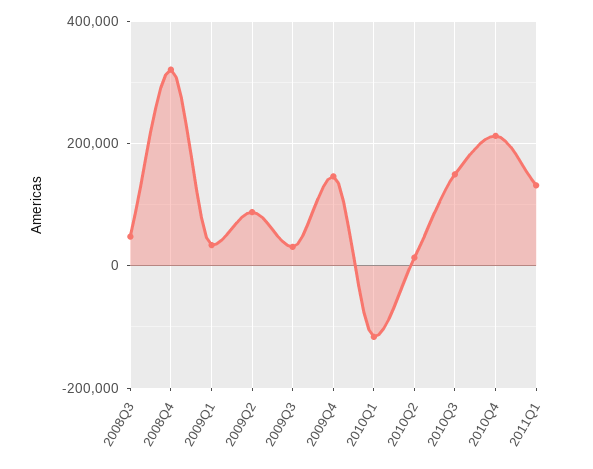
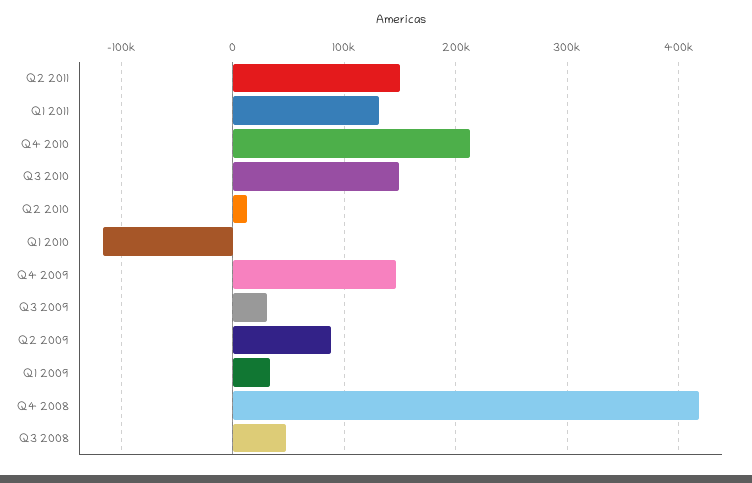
2008Q4: 320000 -> 420000
Q2 2011: none -> 150000

